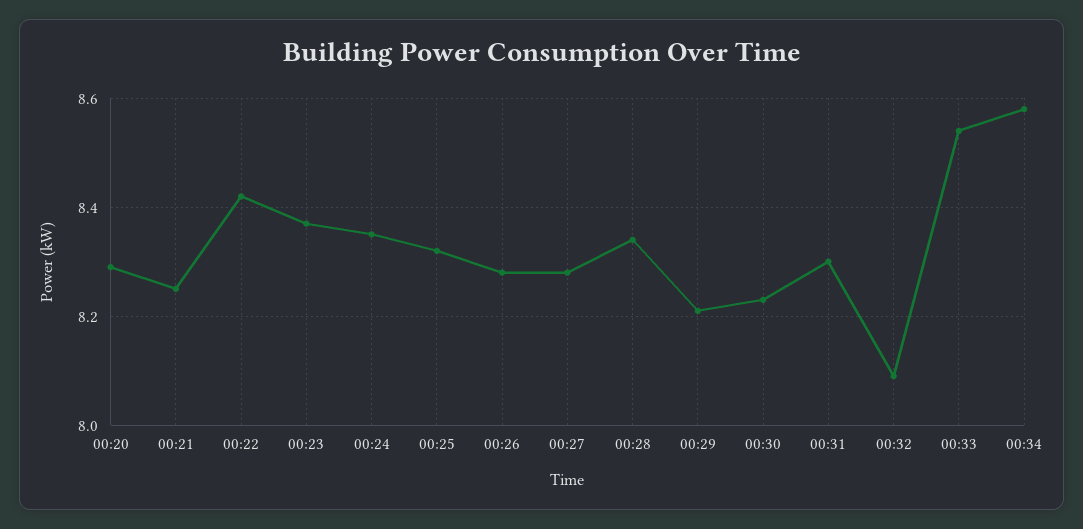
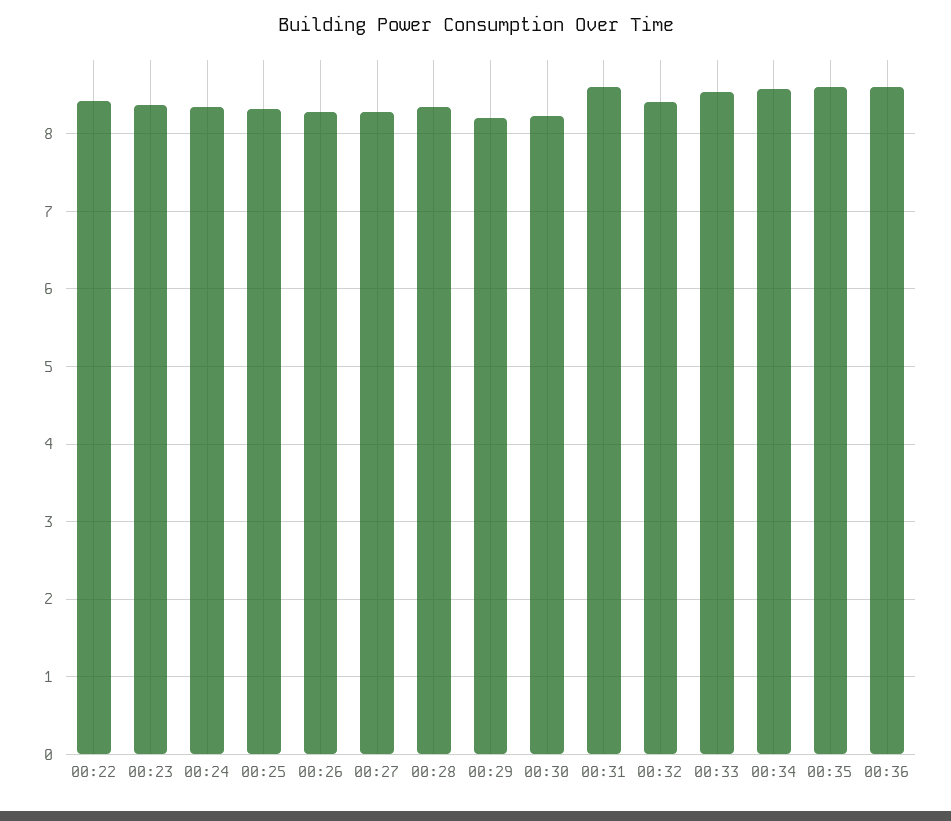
00:20: 8.3 -> none
00:21: 8.25 -> none
00:31: 8.3 -> 8.6
00:32: 8.1 -> 8.4
00:35: none -> 8.6
00:36: none -> 8.6

